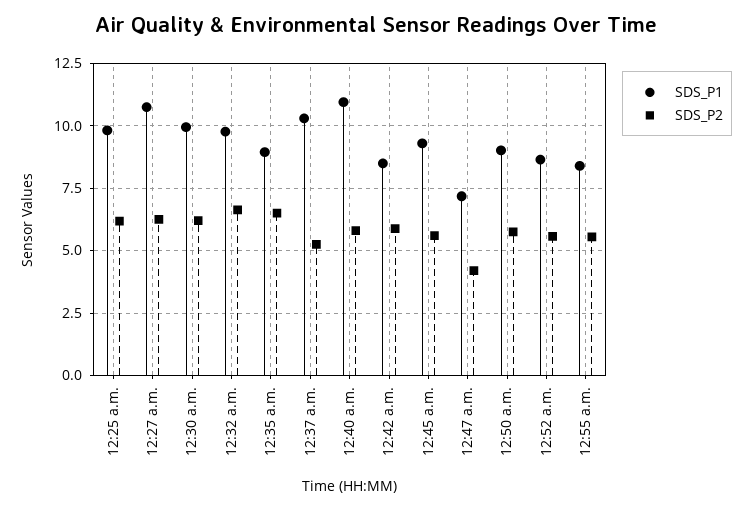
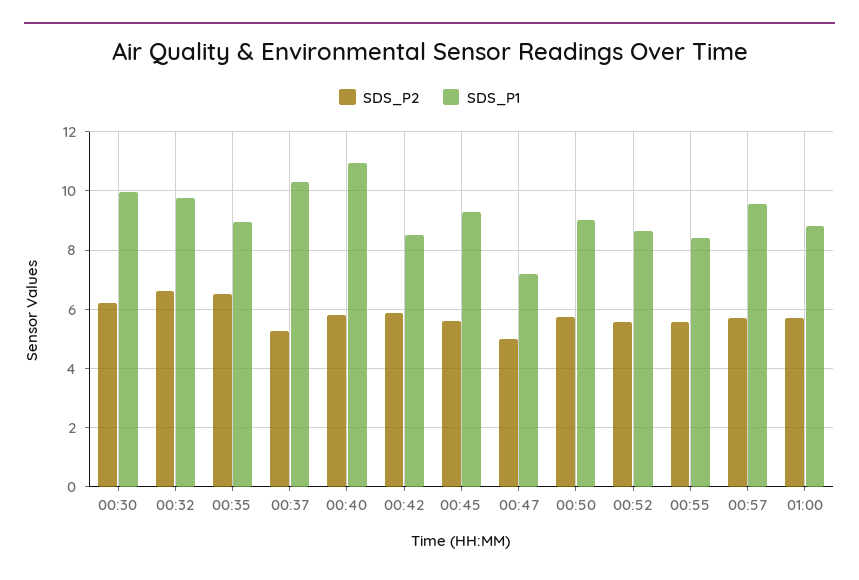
SDS_P1, 12:25 a.m.: 9.75 -> none
SDS_P2, 12:25 a.m.: 6.25 -> none
SDS_P1, 12:27 a.m.: 10.75 -> none
SDS_P2, 12:27 a.m.: 6.25 -> none
SDS_P2, 12:47 a.m.: 4.25 -> 5
SDS_P2, 00:57: none -> 5.75
SDS_P1, 00:57: none -> 9.5
SDS_P2, 01:00: none -> 5.75
SDS_P1, 01:00: none -> 8.75

